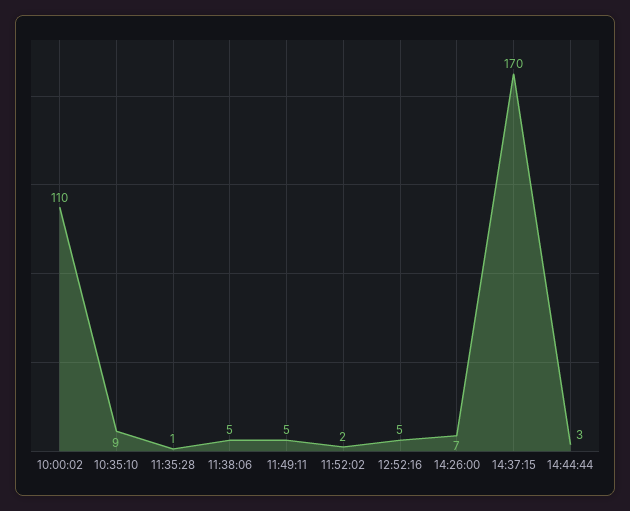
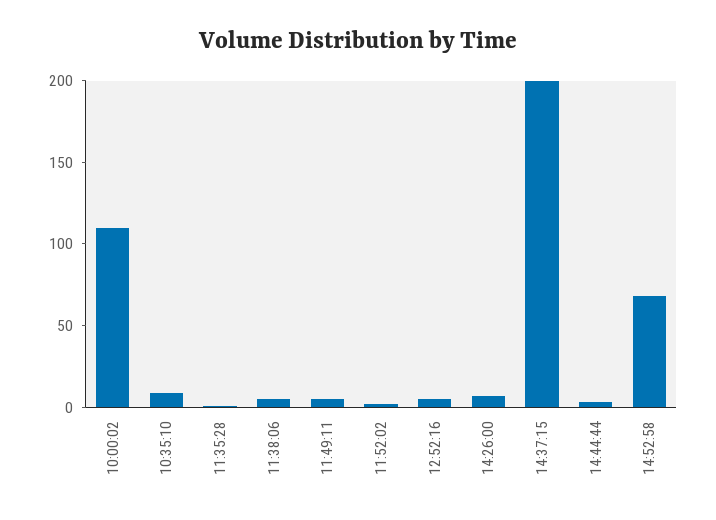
14:37:15: 170 -> 200
14:52:58: none -> 70

